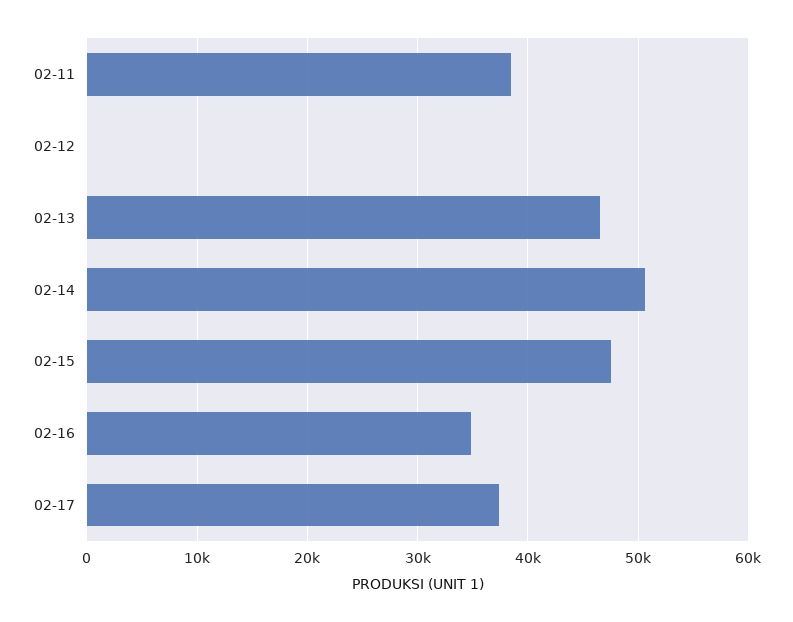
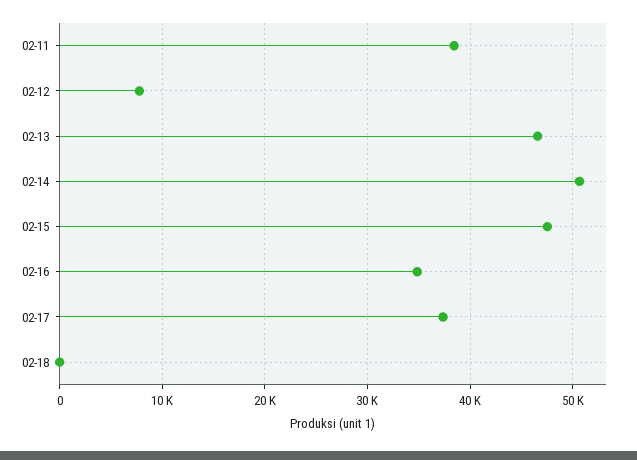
02-12: 0 -> 8000
02-18: none -> 0

